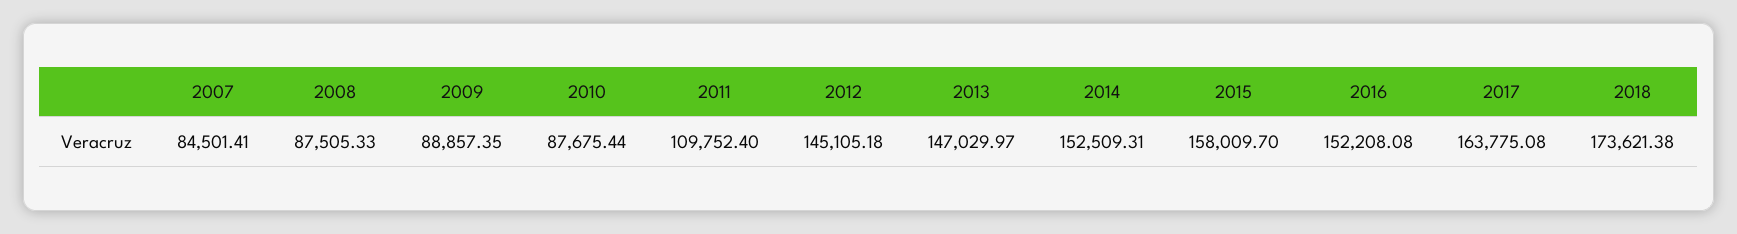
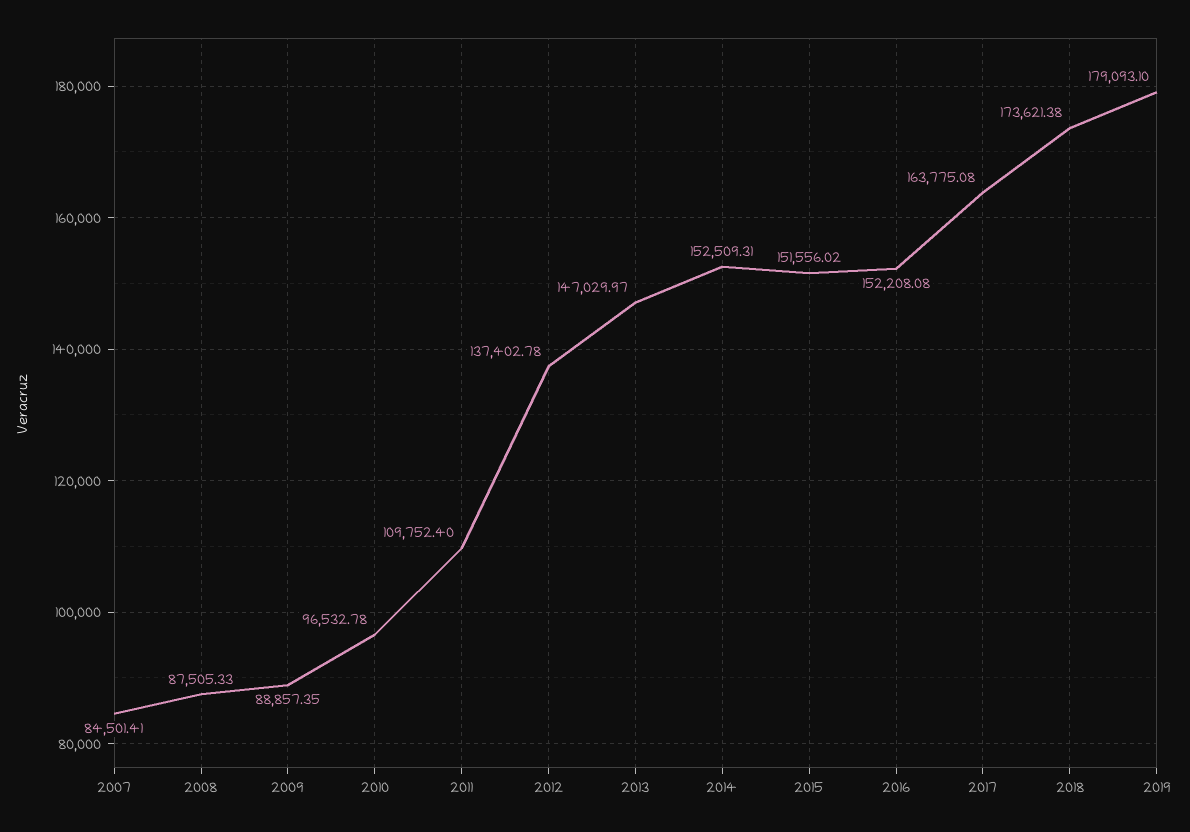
2010: 87675.44 -> 96532.78
2012: 145105.18 -> 137402.78
2015: 158009.7 -> 151556.02
2019: none -> 179093.1

